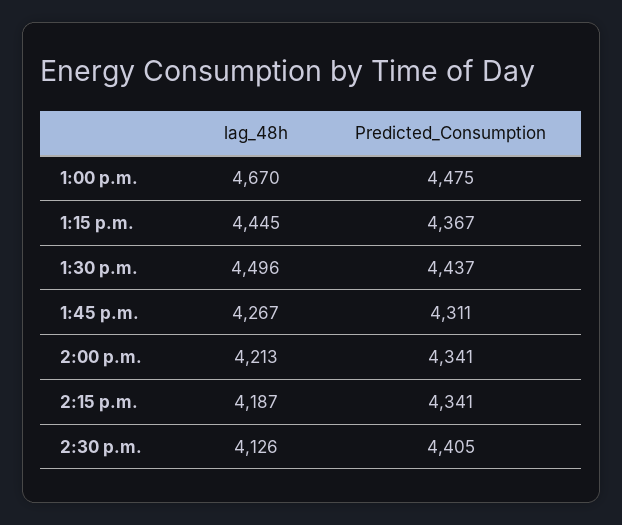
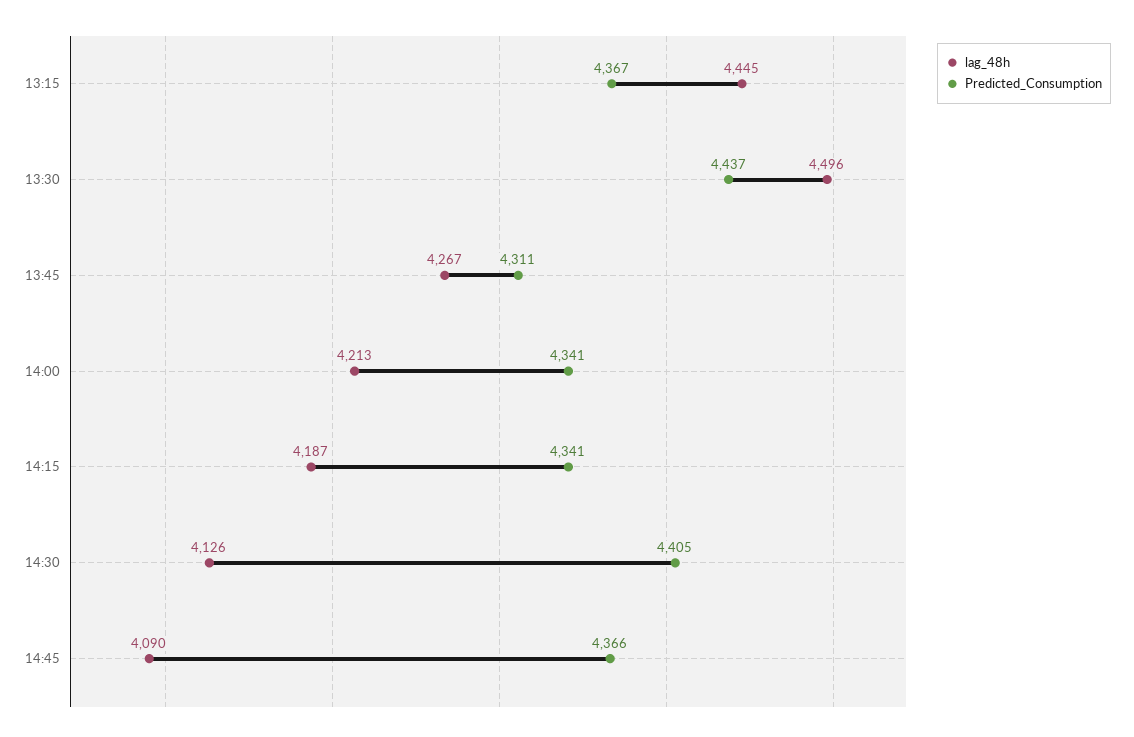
lag_48h, 1:00 p.m.: 4670 -> none
Predicted_Consumption, 1:00 p.m.: 4475 -> none
lag_48h, 14:45: none -> 4090
Predicted_Consumption, 14:45: none -> 4366

